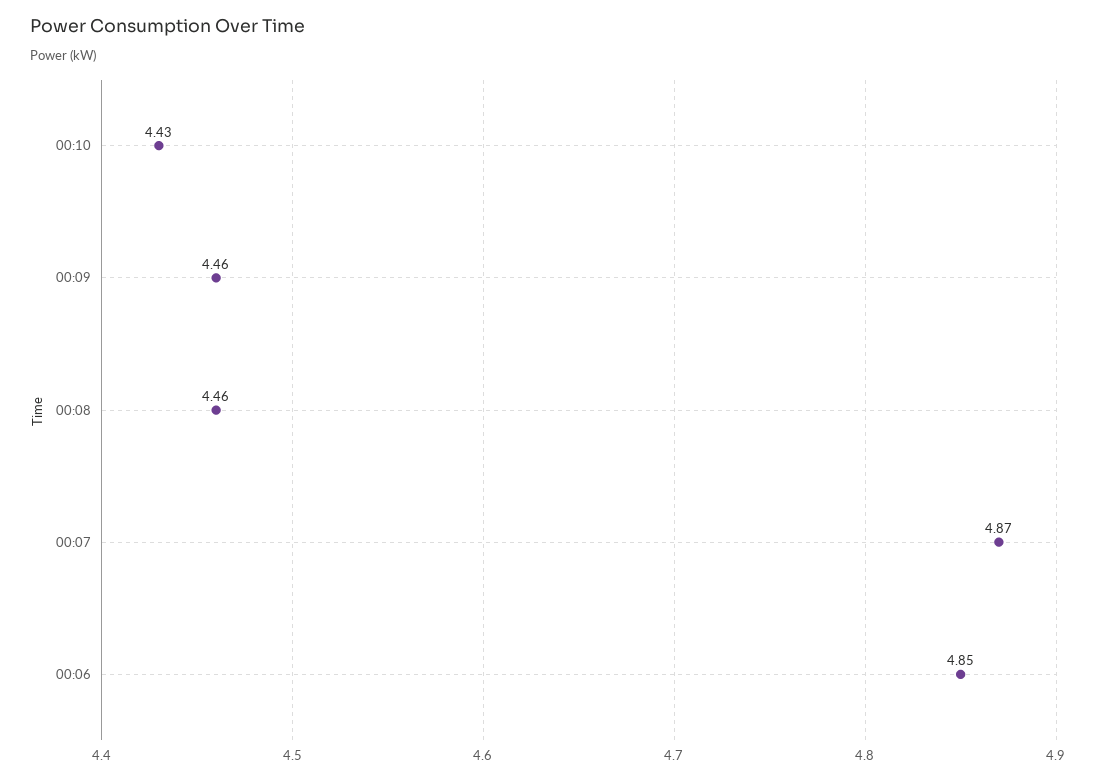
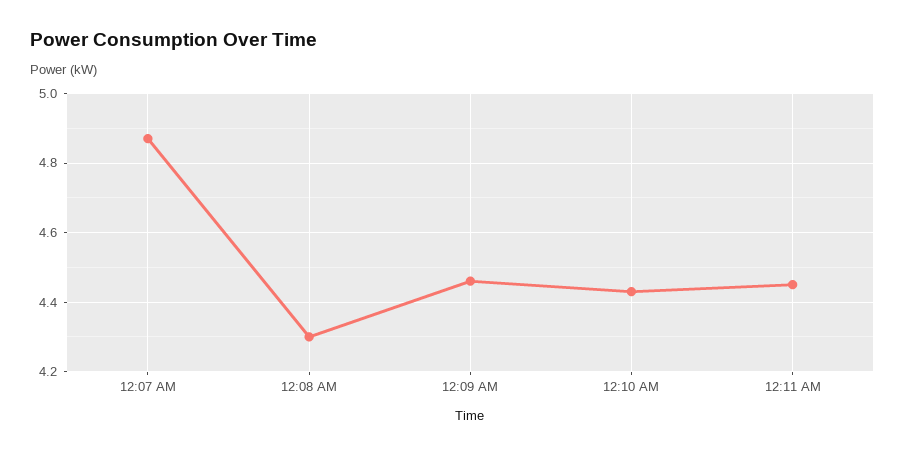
00:08: 4.46 -> 4.3
00:06: 4.85 -> none
12:11 AM: none -> 4.45

